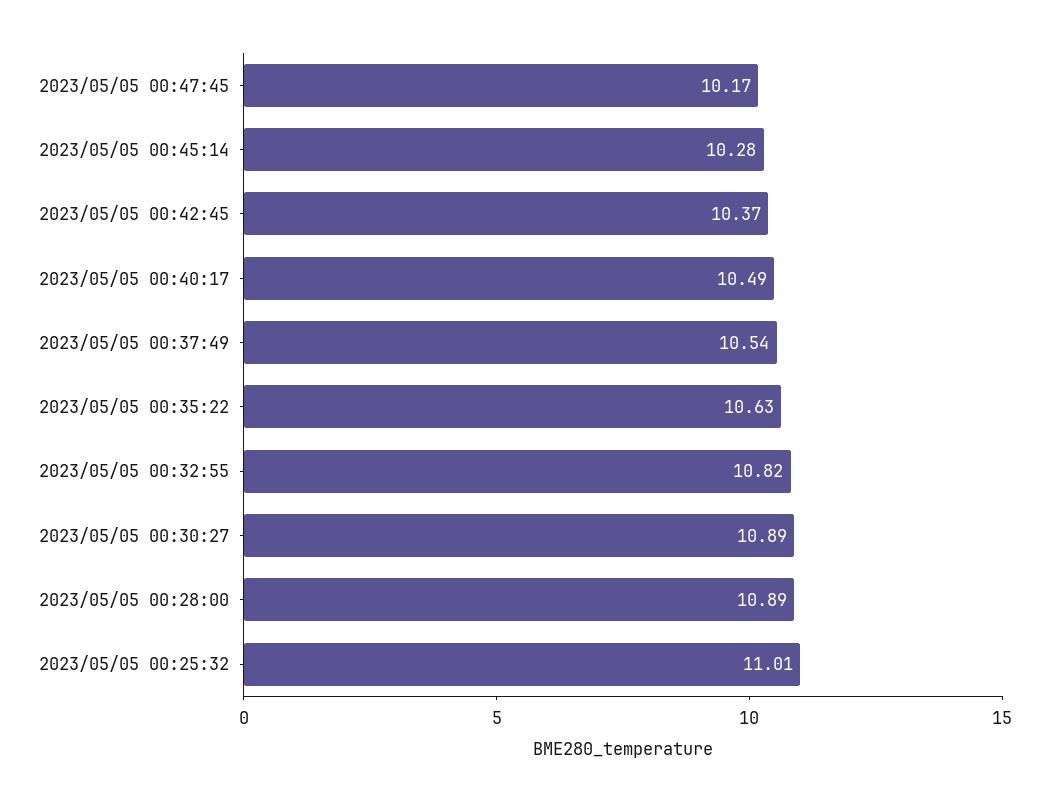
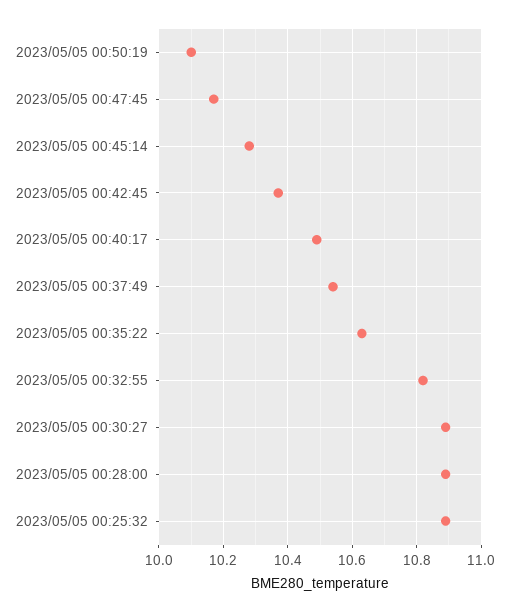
2023/05/05 00:25:32: 11.01 -> 10.9
2023/05/05 00:50:19: none -> 10.1

